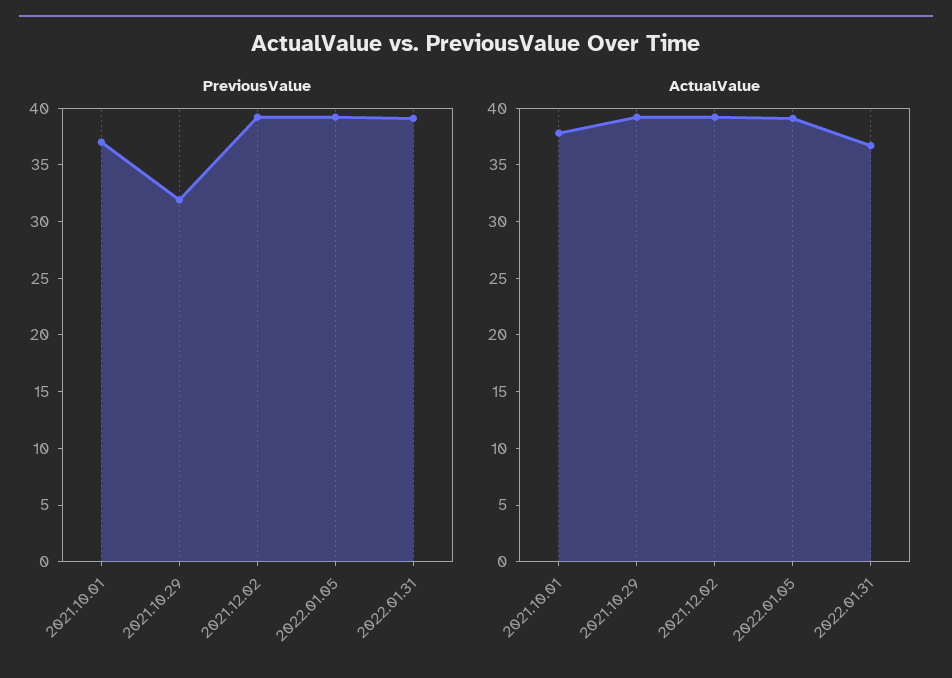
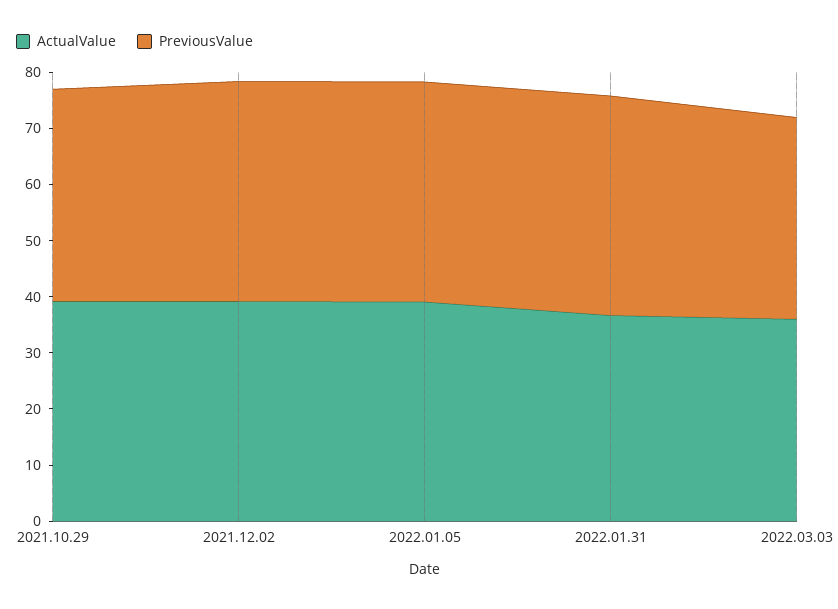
PreviousValue, 2021.10.01: 37 -> none
PreviousValue, 2021.10.29: 32 -> 38
ActualValue, 2021.10.01: 38 -> none
ActualValue, 2022.03.03: none -> 36
PreviousValue, 2022.03.03: none -> 36

